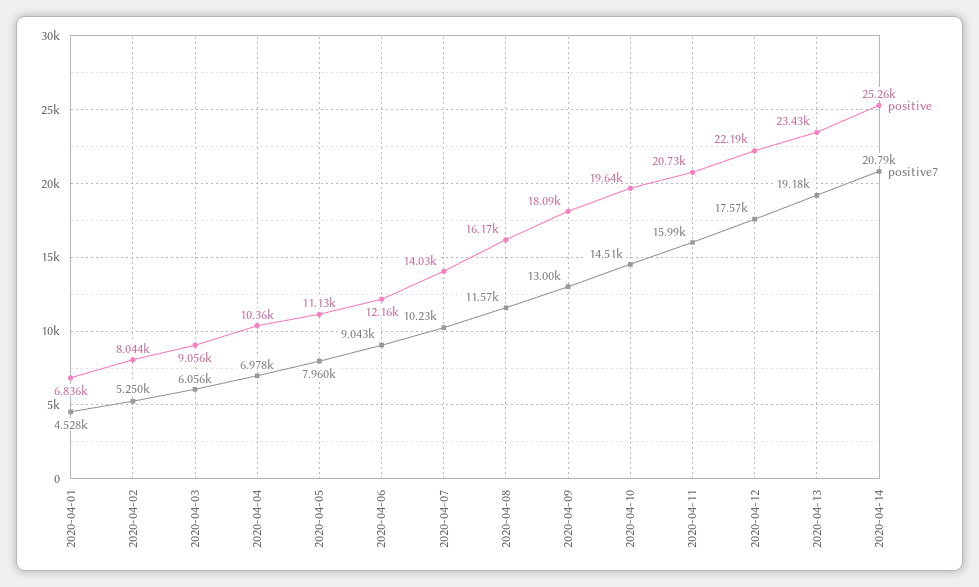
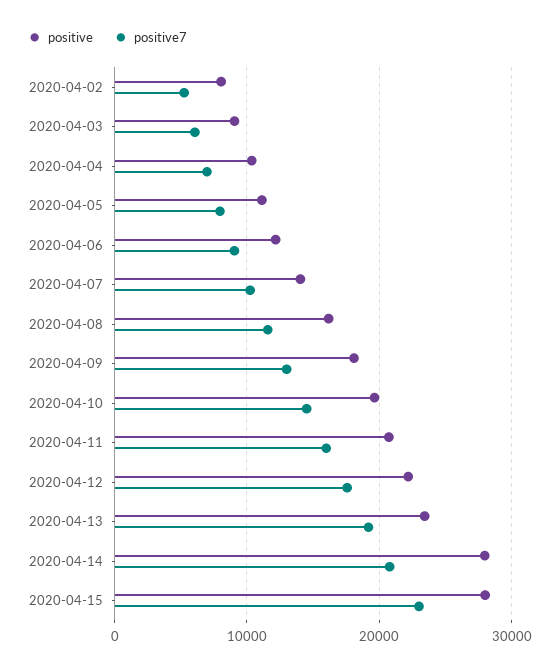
positive, 2020-04-01: 6836 -> none
positive7, 2020-04-01: 4528 -> none
positive, 2020-04-14: 25260 -> 28000
positive, 2020-04-15: none -> 28000
positive7, 2020-04-15: none -> 23000

